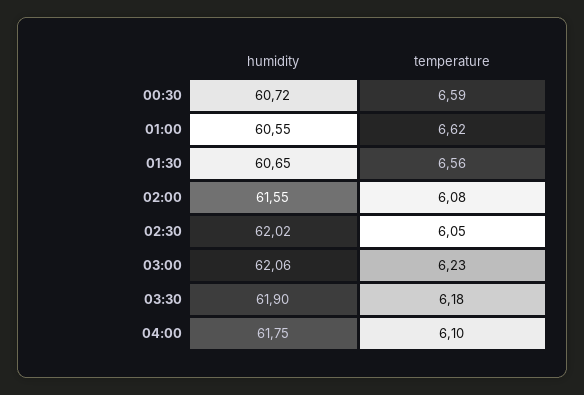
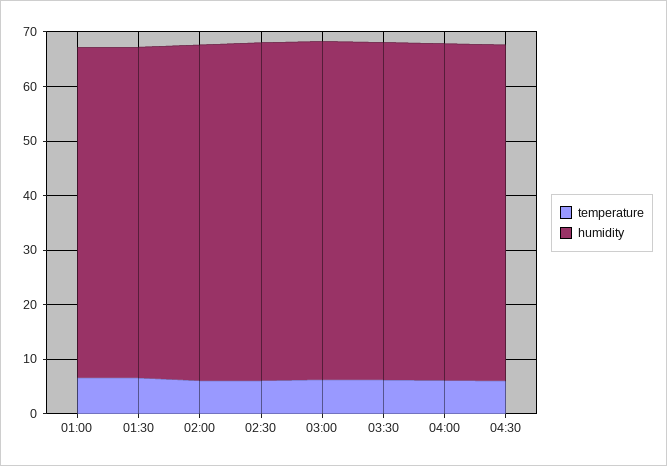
humidity, 00:30: 60.72 -> none
temperature, 00:30: 6.59 -> none
temperature, 04:30: none -> 6
humidity, 04:30: none -> 62

